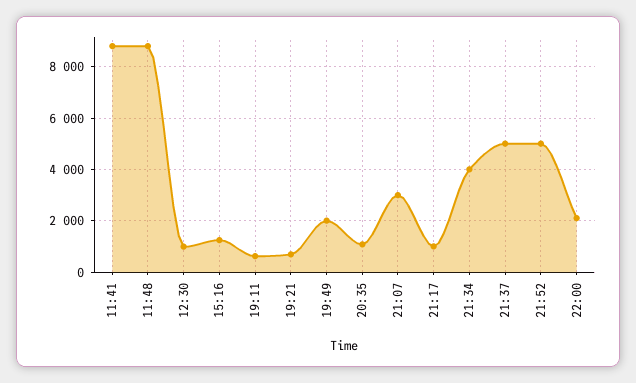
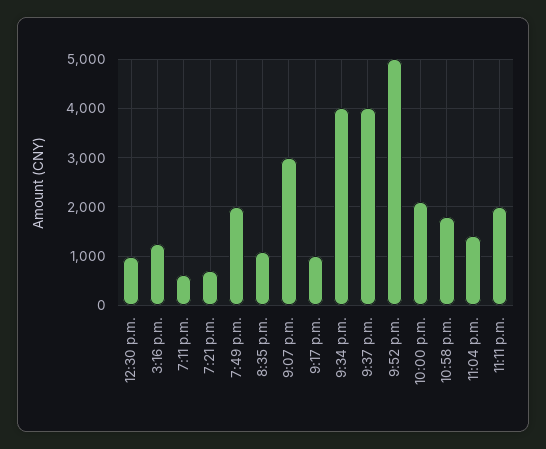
11:41: 8750 -> none
11:48: 8750 -> none
21:37: 5000 -> 4000
10:58 p.m.: none -> 1800
11:04 p.m.: none -> 1400
11:11 p.m.: none -> 2000

